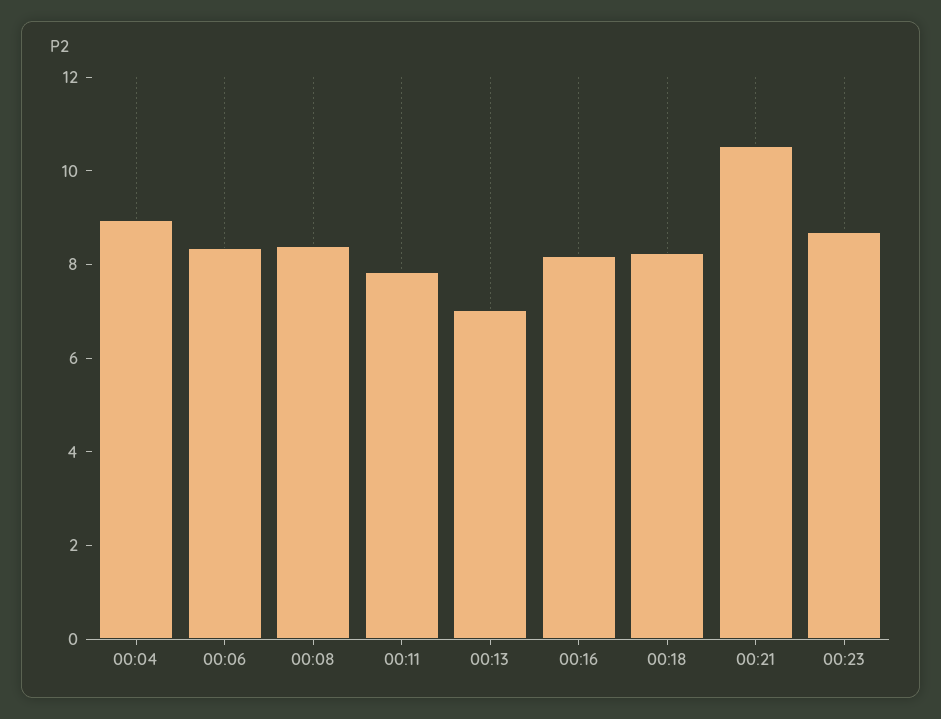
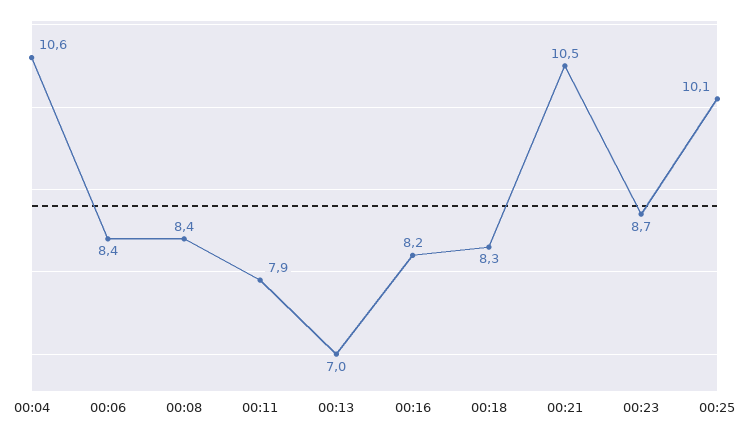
00:04: 9 -> 10.6
00:25: none -> 10.1

